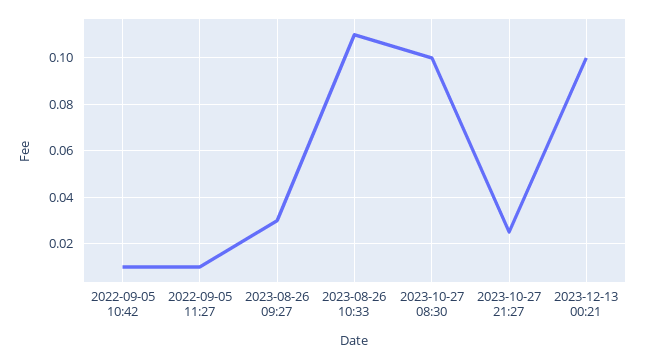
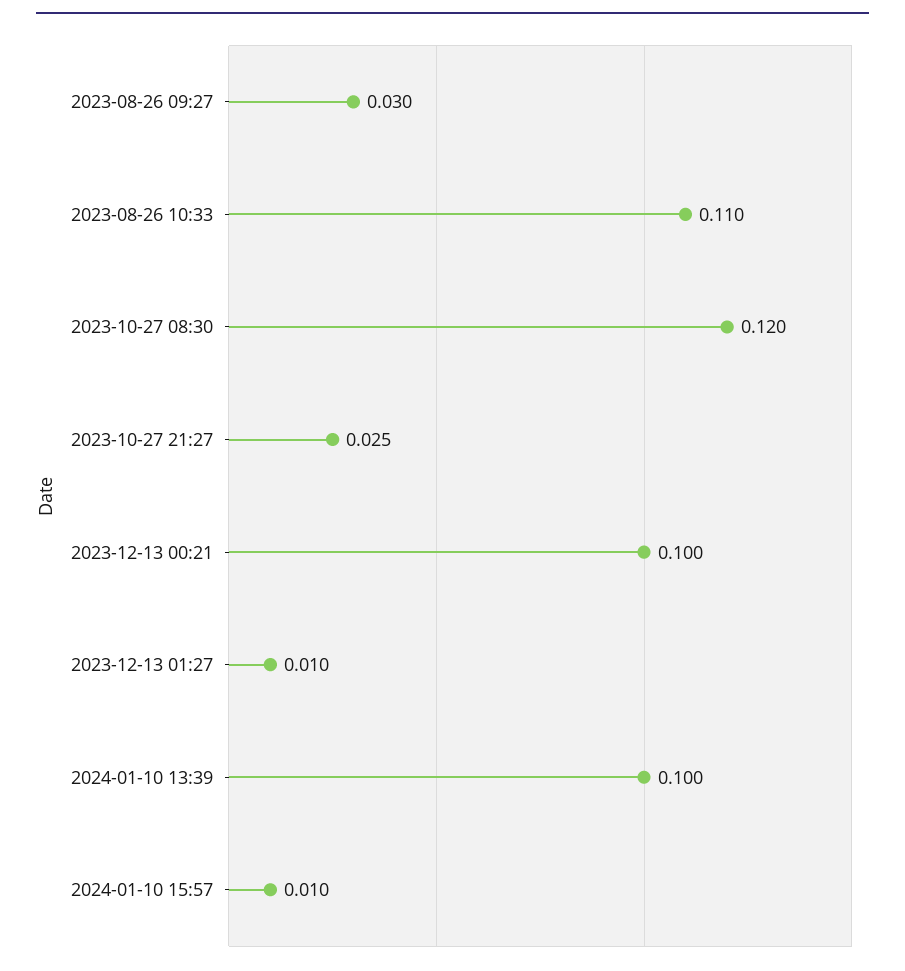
2022-09-05 10:42: 0.01 -> none
2022-09-05 11:27: 0.01 -> none
2023-10-27 08:30: 0.1 -> 0.12
2023-12-13 01:27: none -> 0.01
2024-01-10 13:39: none -> 0.1
2024-01-10 15:57: none -> 0.01

